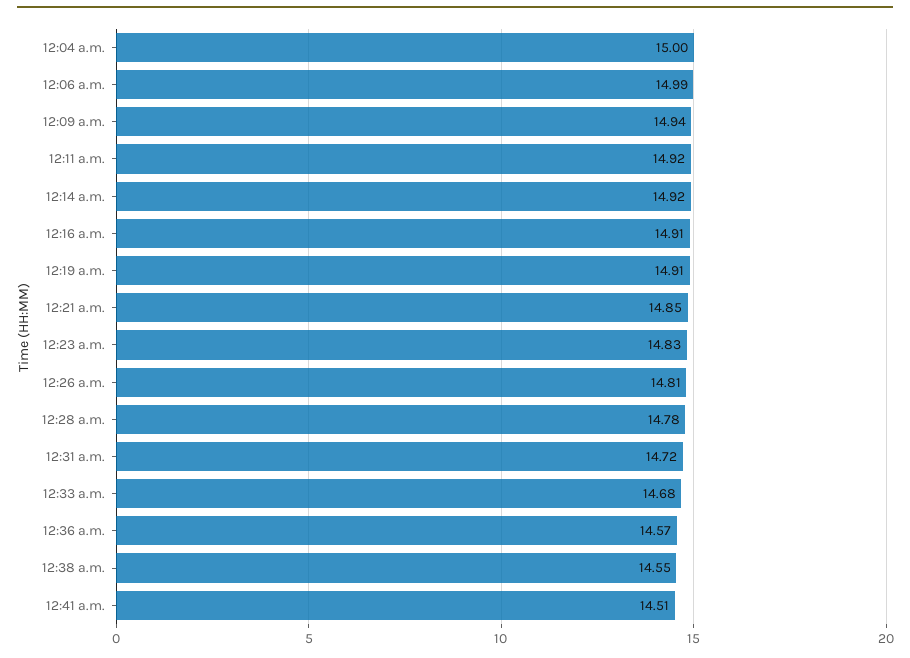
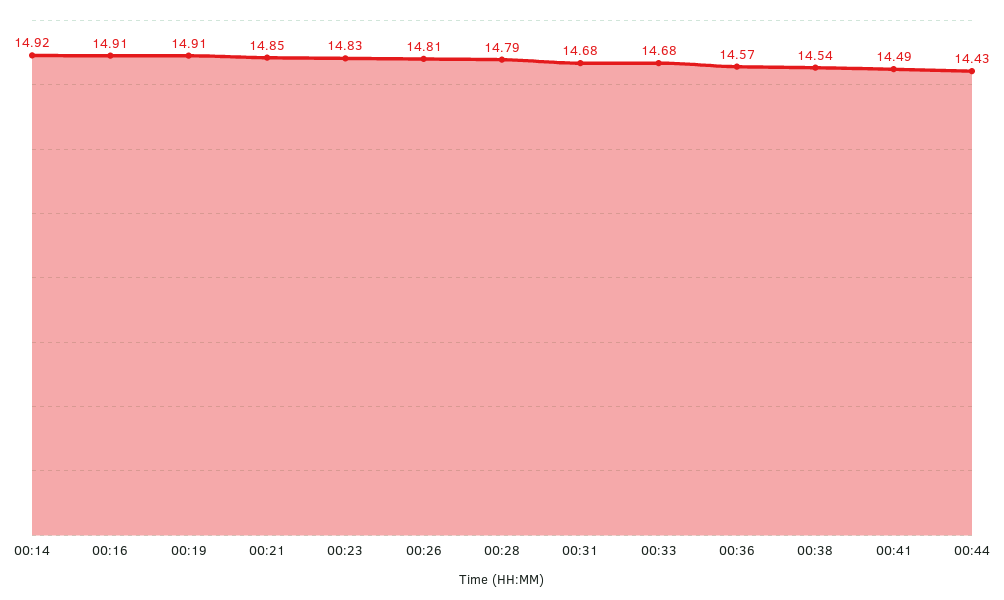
12:04 a.m.: 15 -> none
12:06 a.m.: 14.99 -> none
12:09 a.m.: 14.94 -> none
12:11 a.m.: 14.92 -> none
12:28 a.m.: 14.78 -> 14.79
12:31 a.m.: 14.72 -> 14.68
12:38 a.m.: 14.55 -> 14.54
12:41 a.m.: 14.51 -> 14.49
00:44: none -> 14.43

